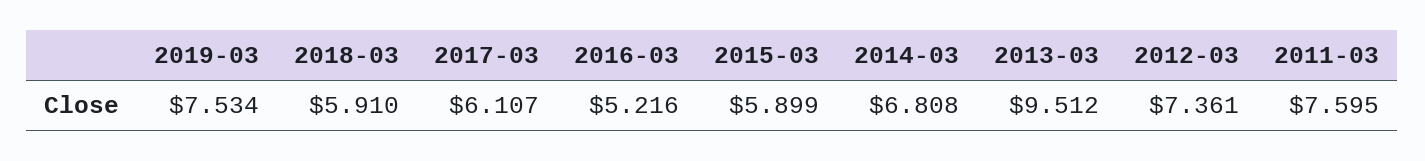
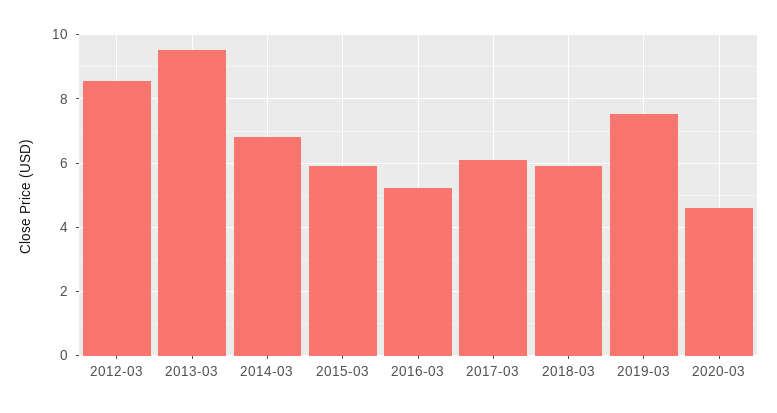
2012-03: 7.361 -> 8.6
2011-03: 7.595 -> none
2020-03: none -> 4.6

